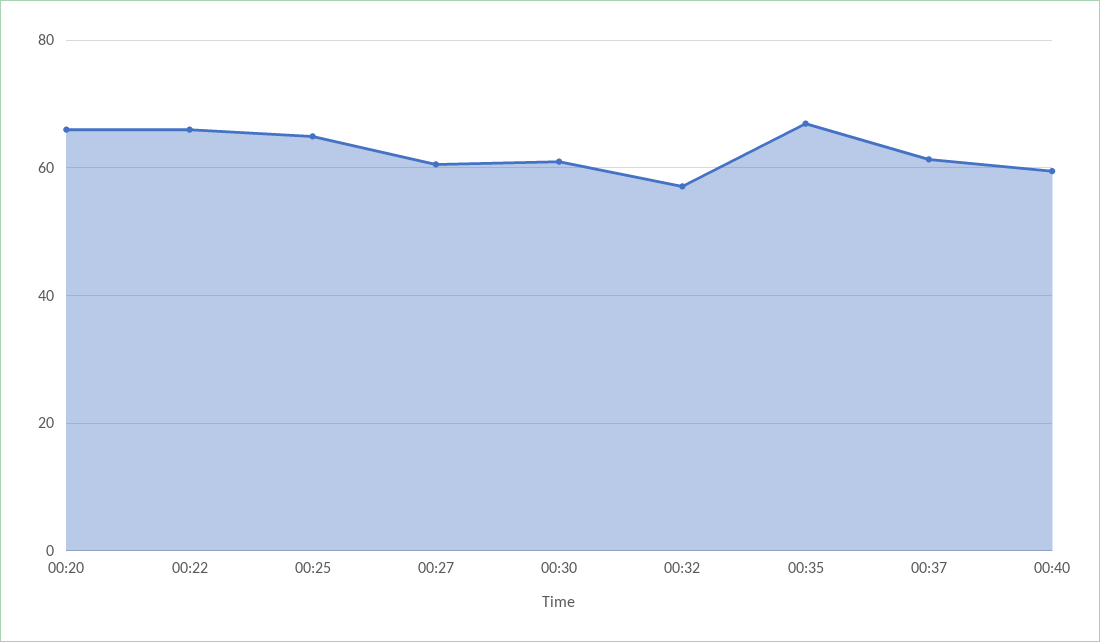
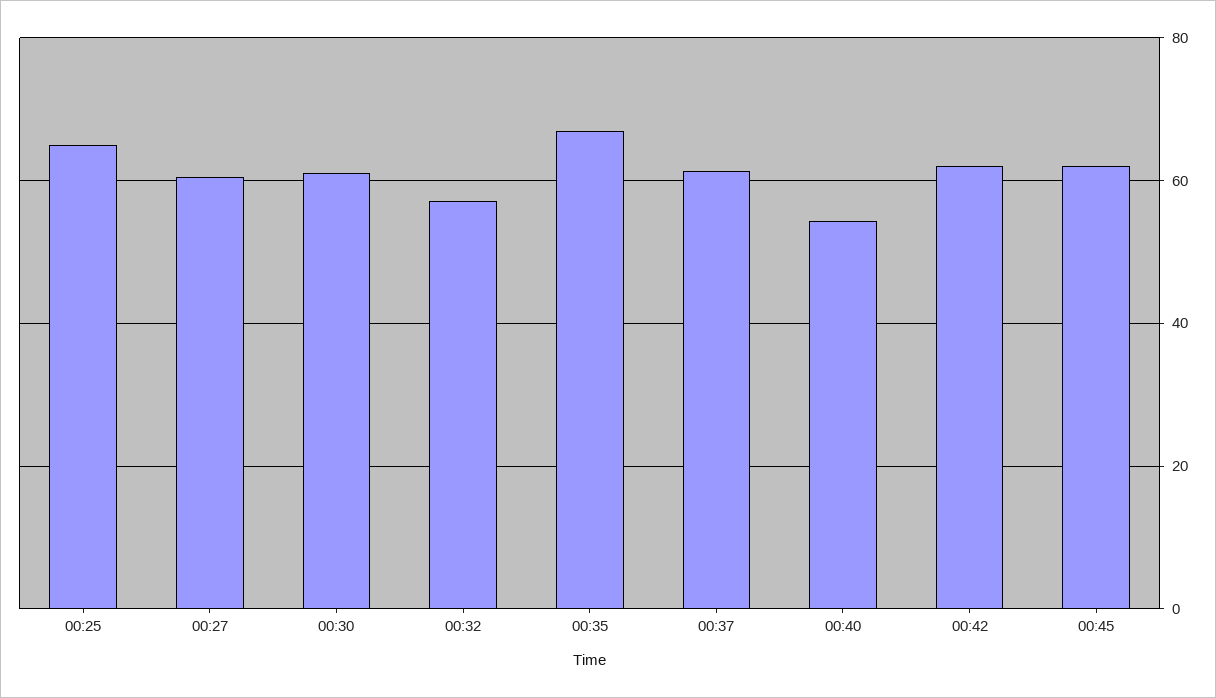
00:20: 66 -> none
00:22: 66 -> none
00:40: 60 -> 54
00:42: none -> 62
00:45: none -> 62

